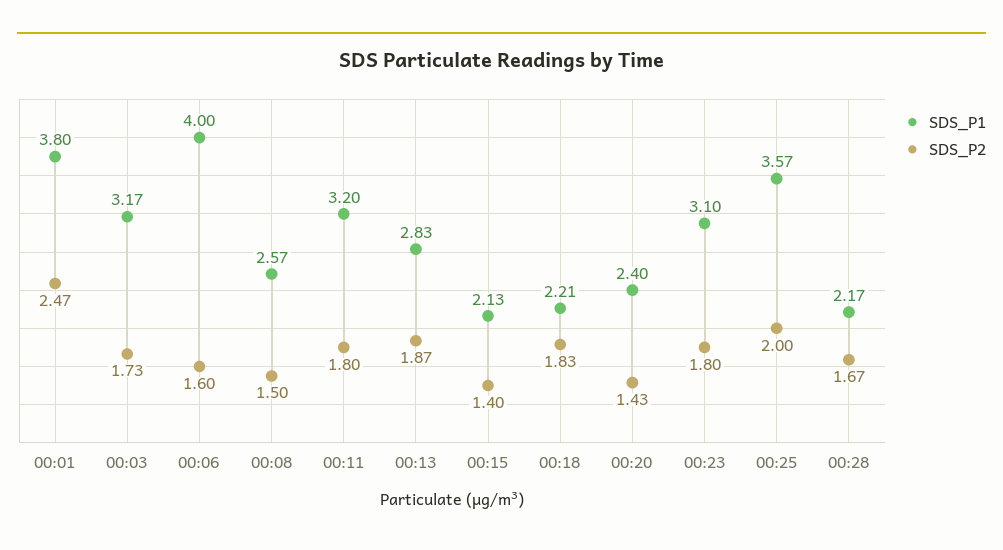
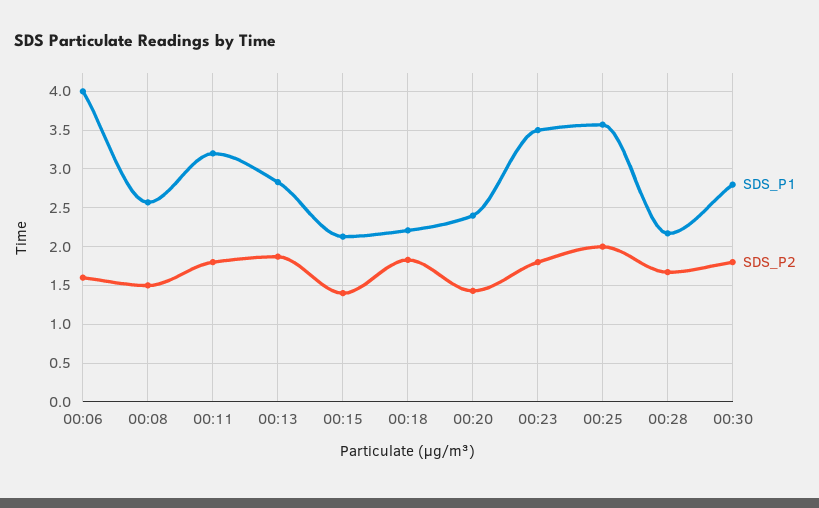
SDS_P1, 00:01: 3.8 -> none
SDS_P2, 00:01: 2.47 -> none
SDS_P1, 00:03: 3.17 -> none
SDS_P2, 00:03: 1.73 -> none
SDS_P1, 00:23: 3.1 -> 3.5
SDS_P1, 00:30: none -> 2.8
SDS_P2, 00:30: none -> 1.8

